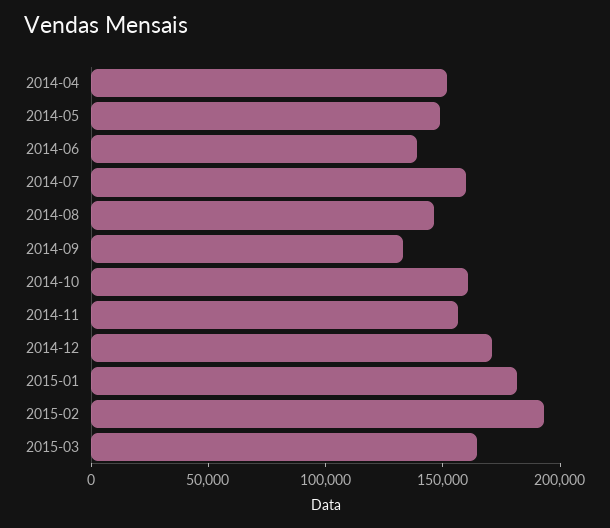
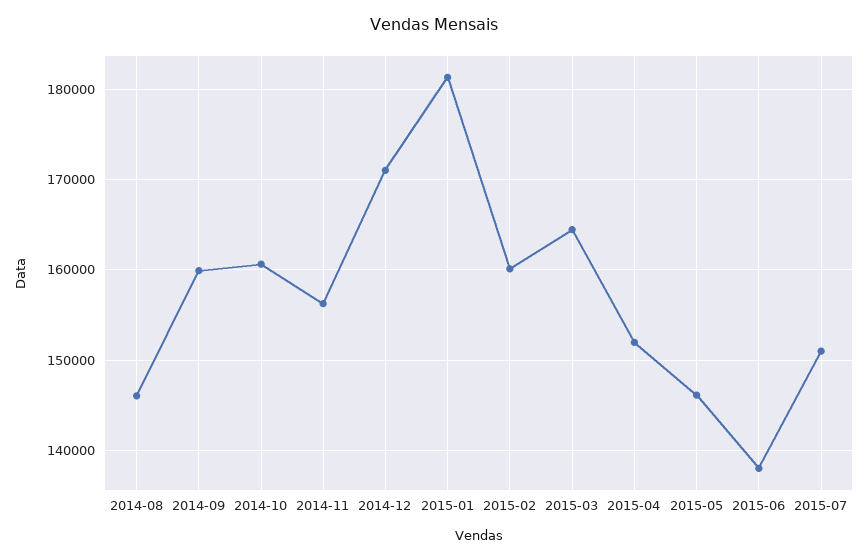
2014-04: 150000 -> none
2014-05: 150000 -> none
2014-06: 140000 -> none
2014-07: 160000 -> none
2014-09: 130000 -> 160000
2015-02: 190000 -> 160000
2015-04: none -> 152000
2015-05: none -> 146000
2015-06: none -> 138000
2015-07: none -> 151000

